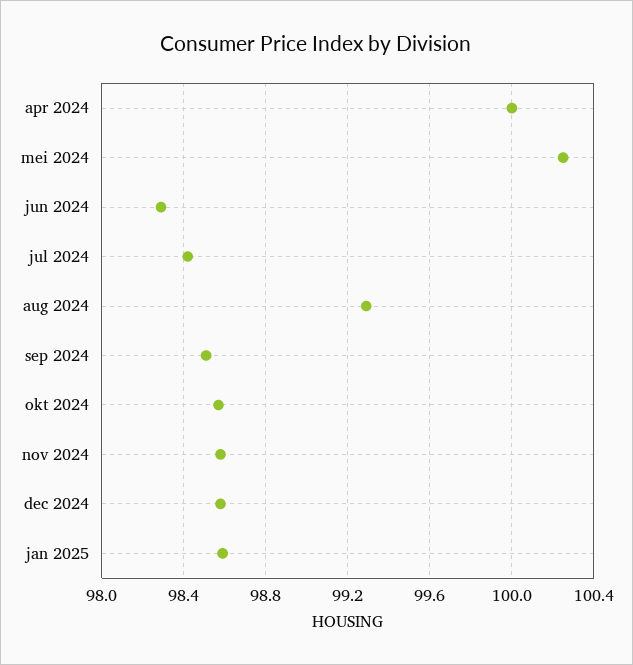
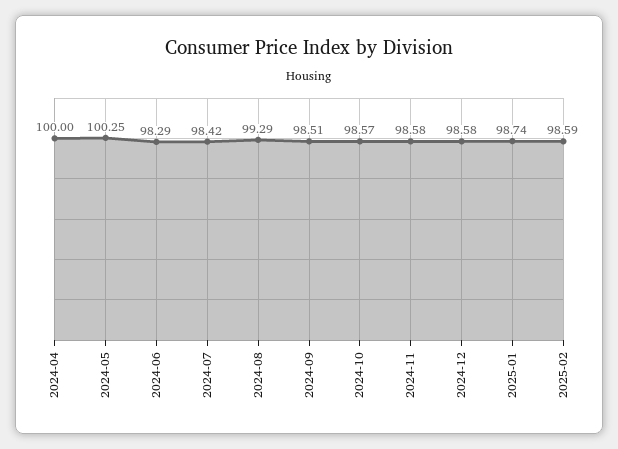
jan 2025: 98.6 -> 98.74
2025-02: none -> 98.59

